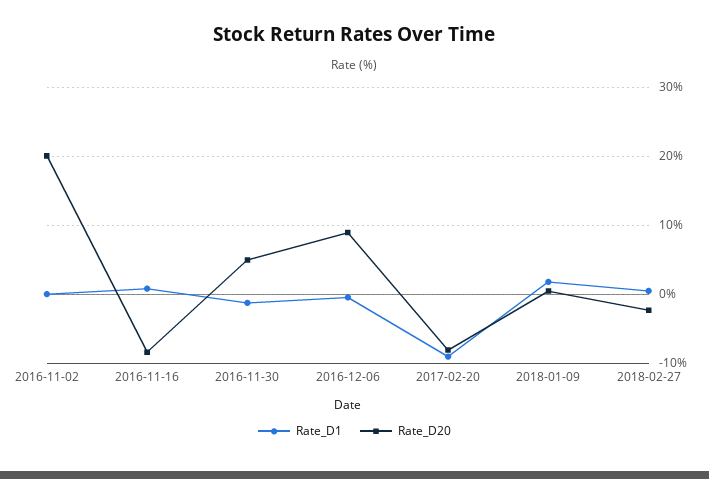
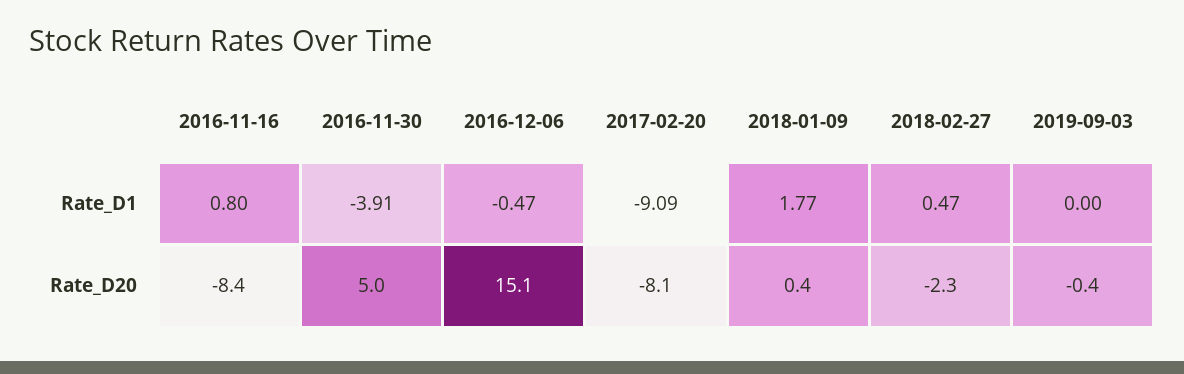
Rate_D1, 2016-11-02: 0 -> none
Rate_D20, 2016-11-02: 20 -> none
Rate_D1, 2016-11-30: -1 -> -3.91
Rate_D20, 2016-12-06: 9 -> 15.1
Rate_D1, 2019-09-03: none -> 0
Rate_D20, 2019-09-03: none -> -0.4

